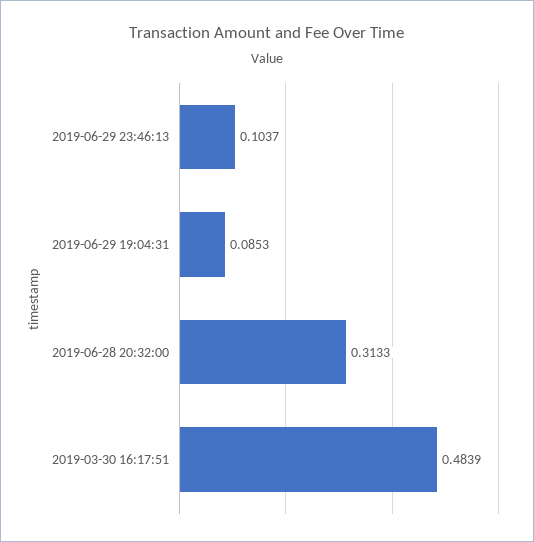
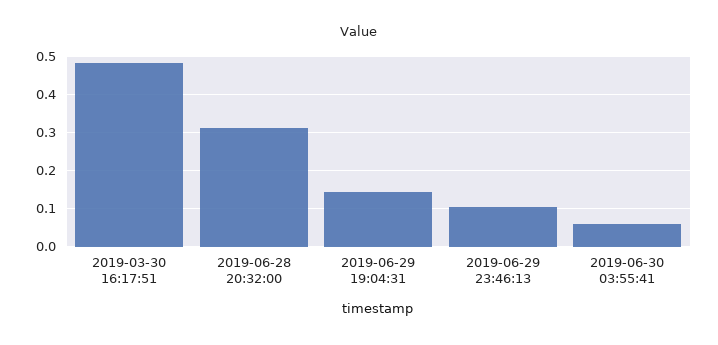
2019-06-29 19:04:31: 0.0853 -> 0.14
2019-06-30 03:55:41: none -> 0.06

